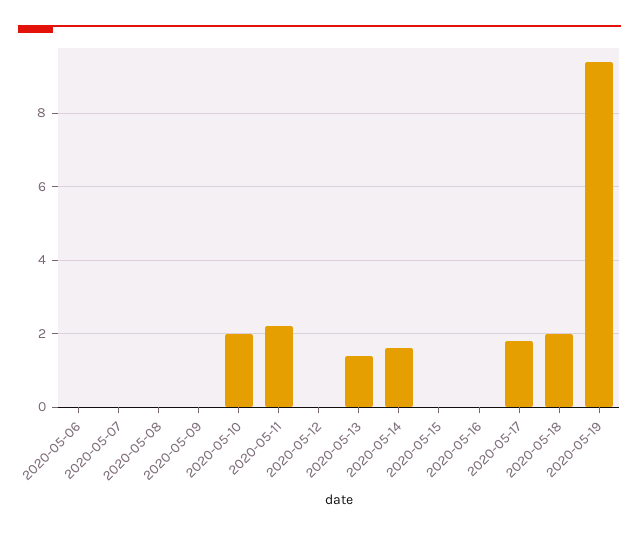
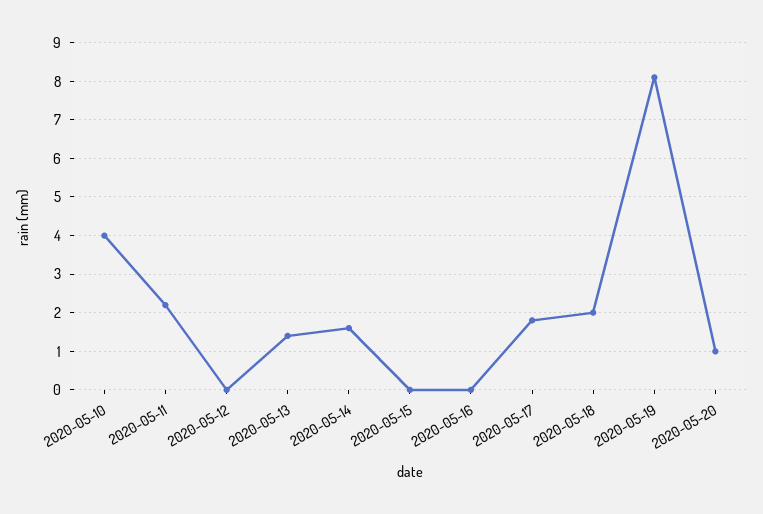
2020-05-06: 0 -> none
2020-05-07: 0 -> none
2020-05-08: 0 -> none
2020-05-09: 0 -> none
2020-05-10: 2 -> 4
2020-05-19: 9.5 -> 8
2020-05-20: none -> 1

